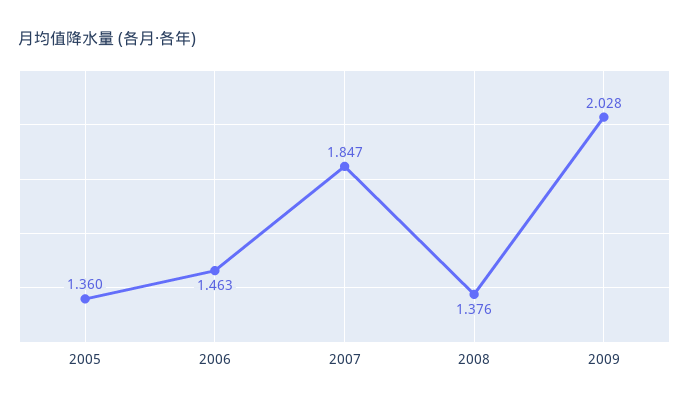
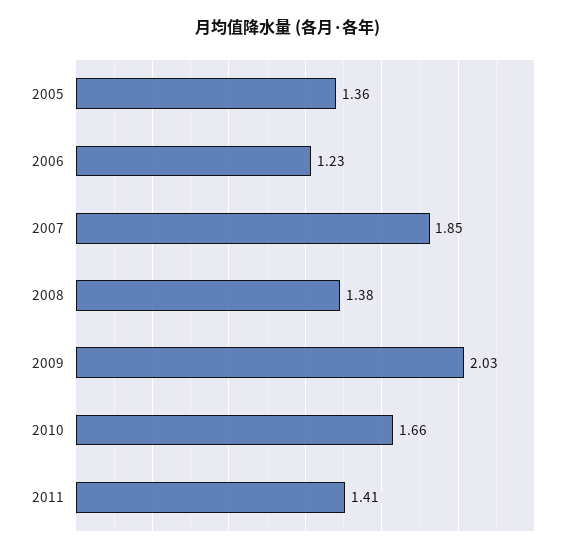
2006: 1.463 -> 1.23
2010: none -> 1.66
2011: none -> 1.41

